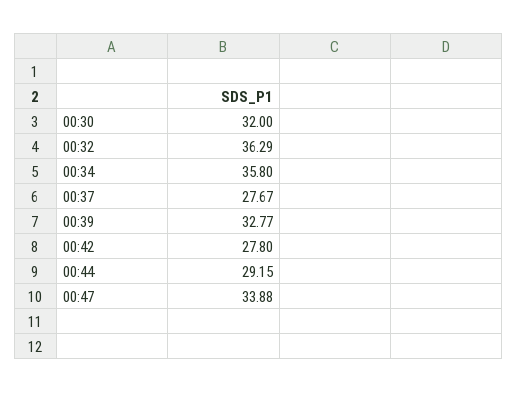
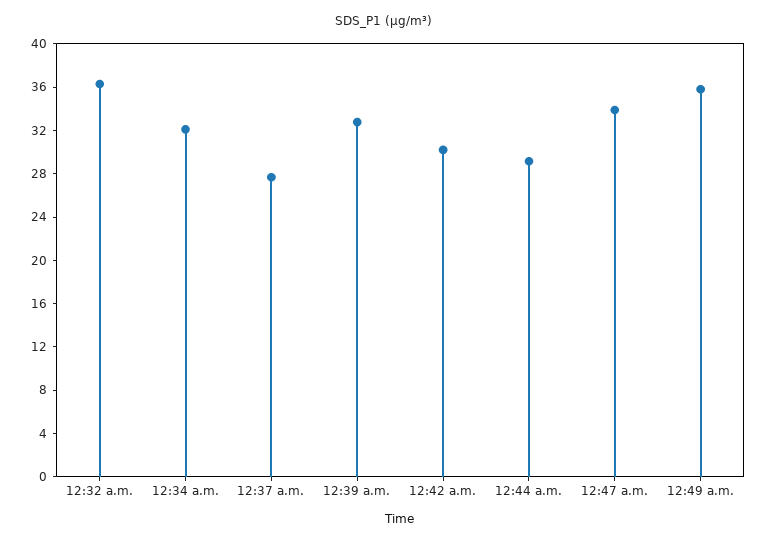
00:30: 32 -> none
00:34: 35.8 -> 32
00:42: 27.8 -> 30
12:49 a.m.: none -> 36

